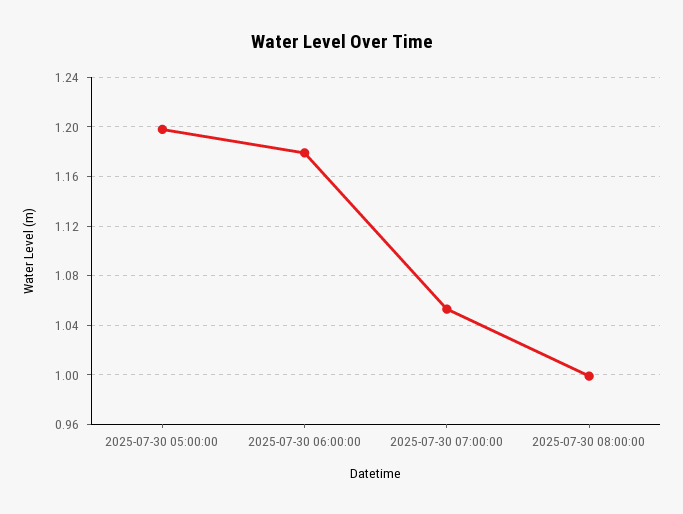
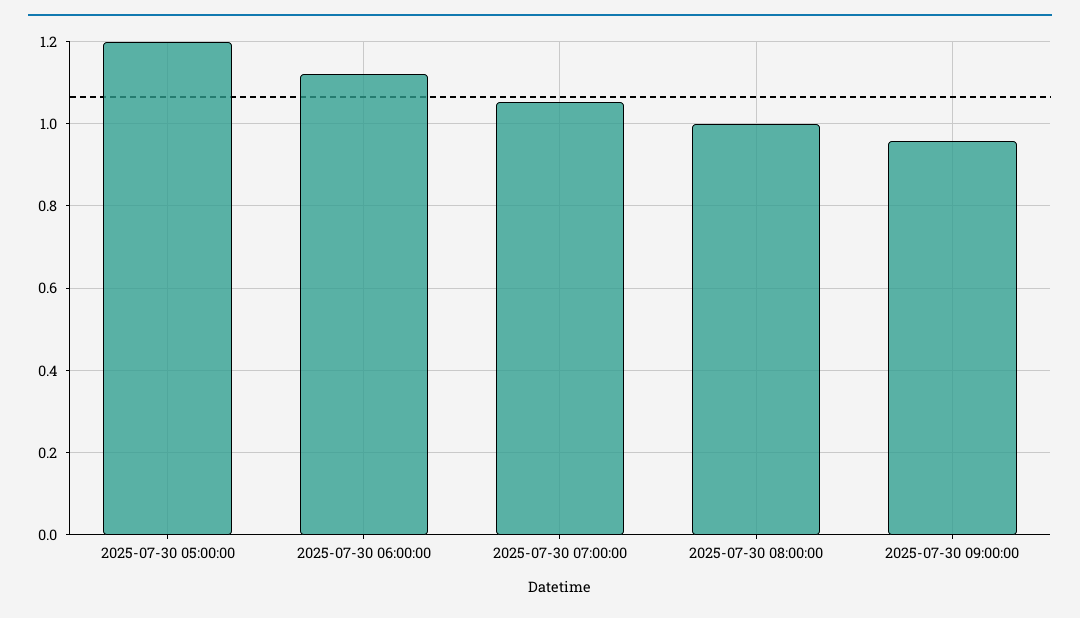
2025-07-30 06:00:00: 1.18 -> 1.12
2025-07-30 09:00:00: none -> 0.96

